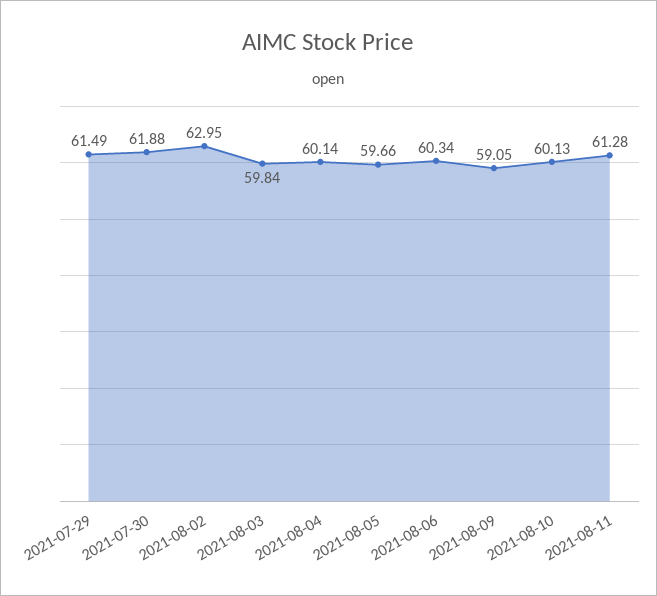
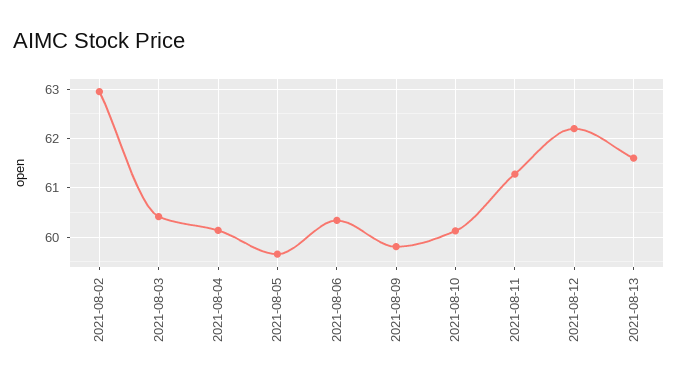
2021-07-29: 61.49 -> none
2021-07-30: 61.88 -> none
2021-08-03: 59.84 -> 60.4
2021-08-09: 59.05 -> 59.8
2021-08-12: none -> 62.2
2021-08-13: none -> 61.6

